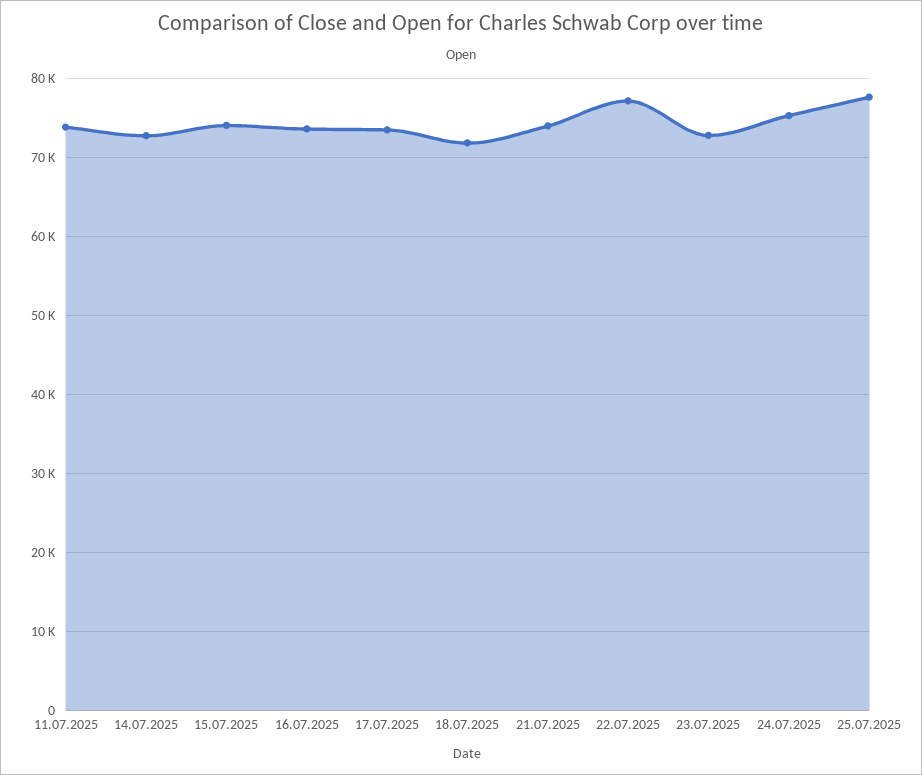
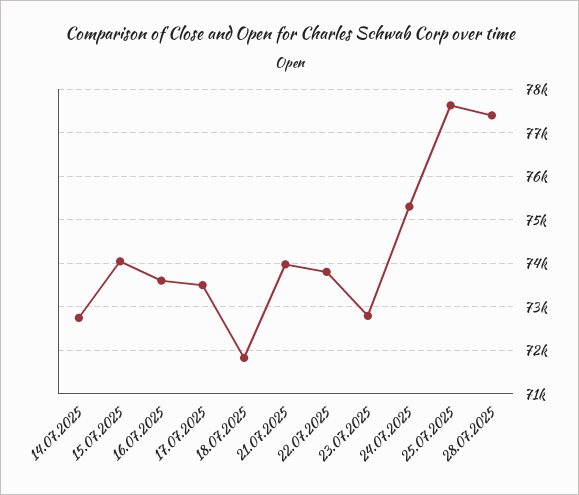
11.07.2025: 74000 -> none
22.07.2025: 77000 -> 73800
28.07.2025: none -> 77400

